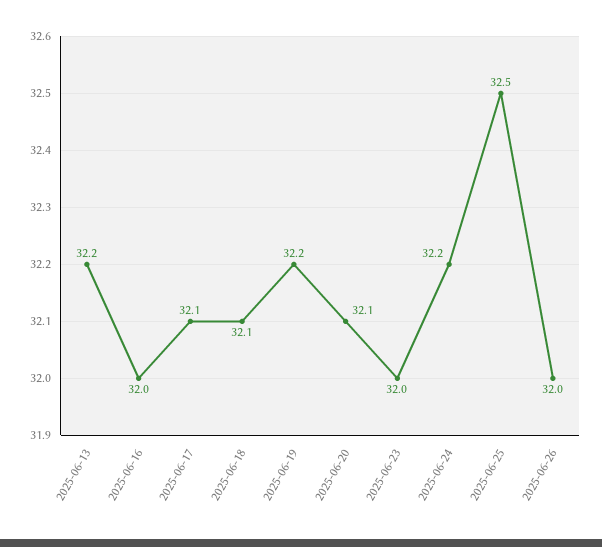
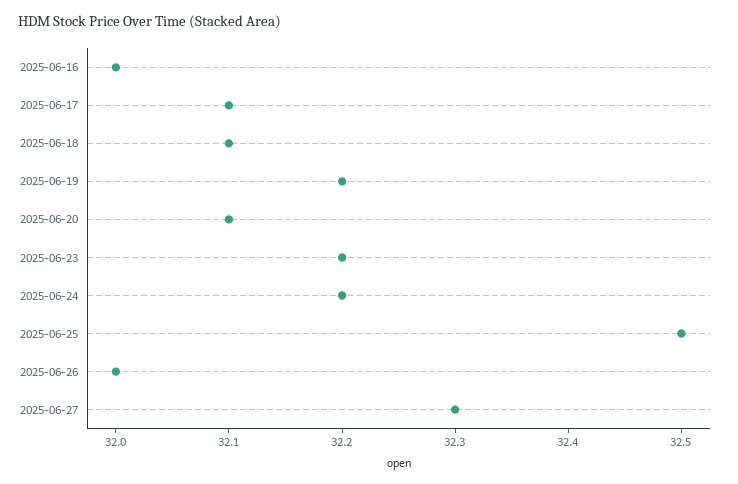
2025-06-13: 32.2 -> none
2025-06-23: 32 -> 32.2
2025-06-27: none -> 32.3

